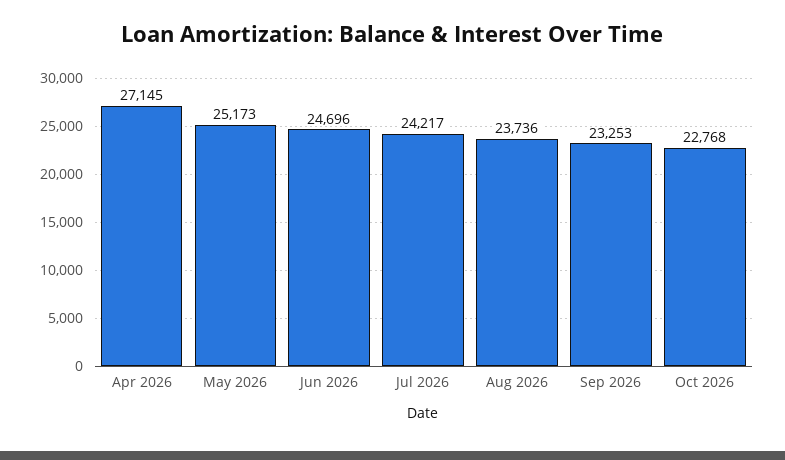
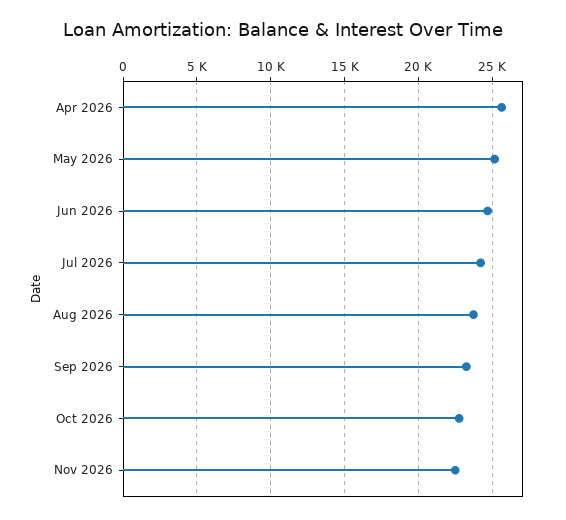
Apr 2026: 27145 -> 25500
Nov 2026: none -> 22500

